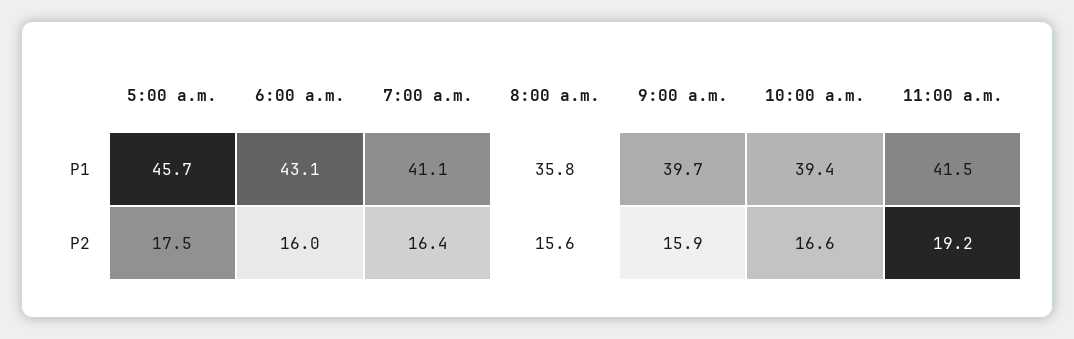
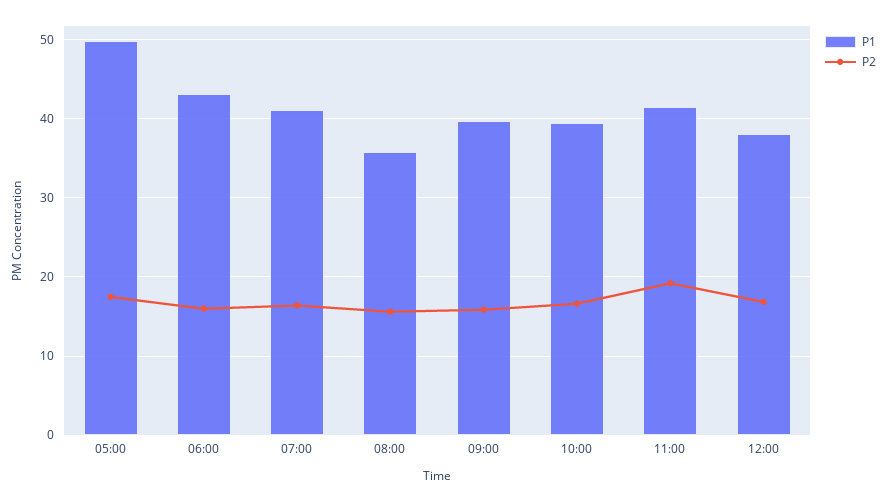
P1, 5:00 a.m.: 45.7 -> 50
P1, 12:00: none -> 38
P2, 12:00: none -> 17

